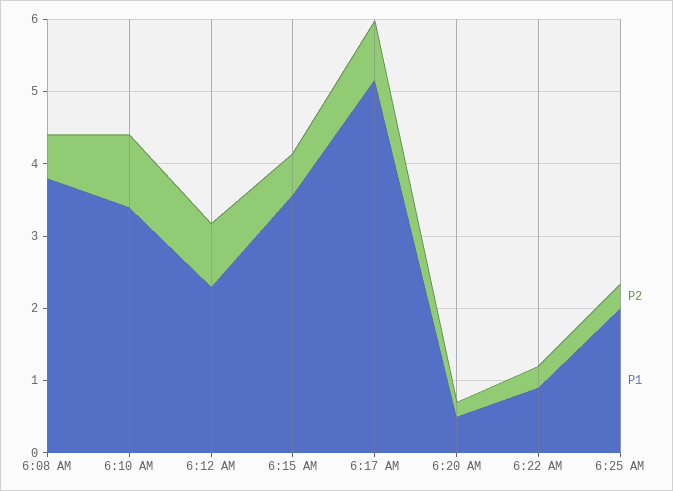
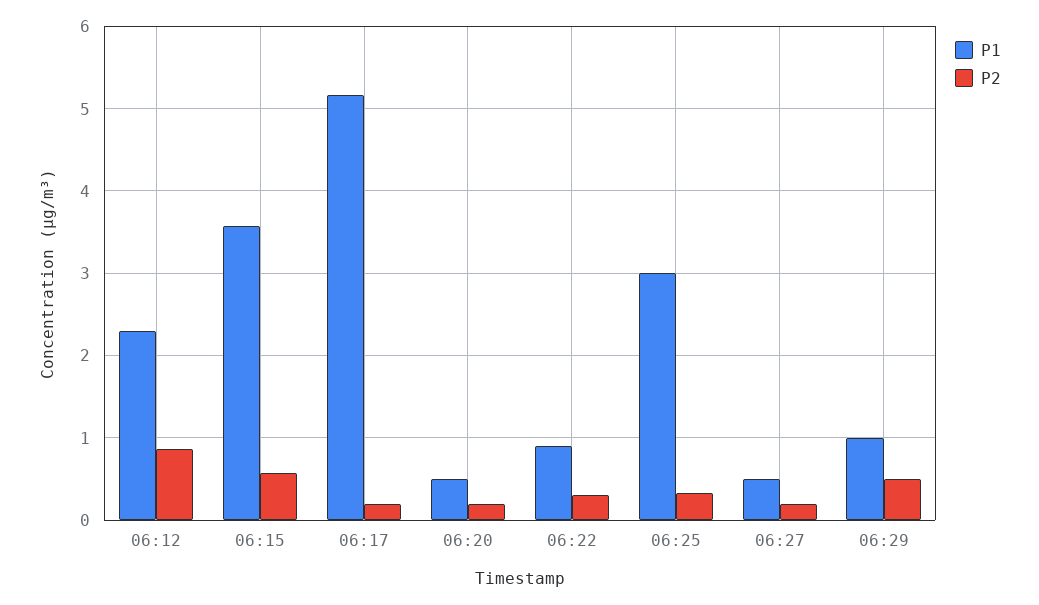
P2, 6:08 AM: 0.6 -> none
P1, 6:08 AM: 3.8 -> none
P2, 6:10 AM: 1 -> none
P1, 6:10 AM: 3.4 -> none
P2, 6:17 AM: 0.8 -> 0.2
P1, 6:25 AM: 2 -> 3
P1, 06:27: none -> 0.5
P2, 06:27: none -> 0.2
P1, 06:29: none -> 1
P2, 06:29: none -> 0.5

